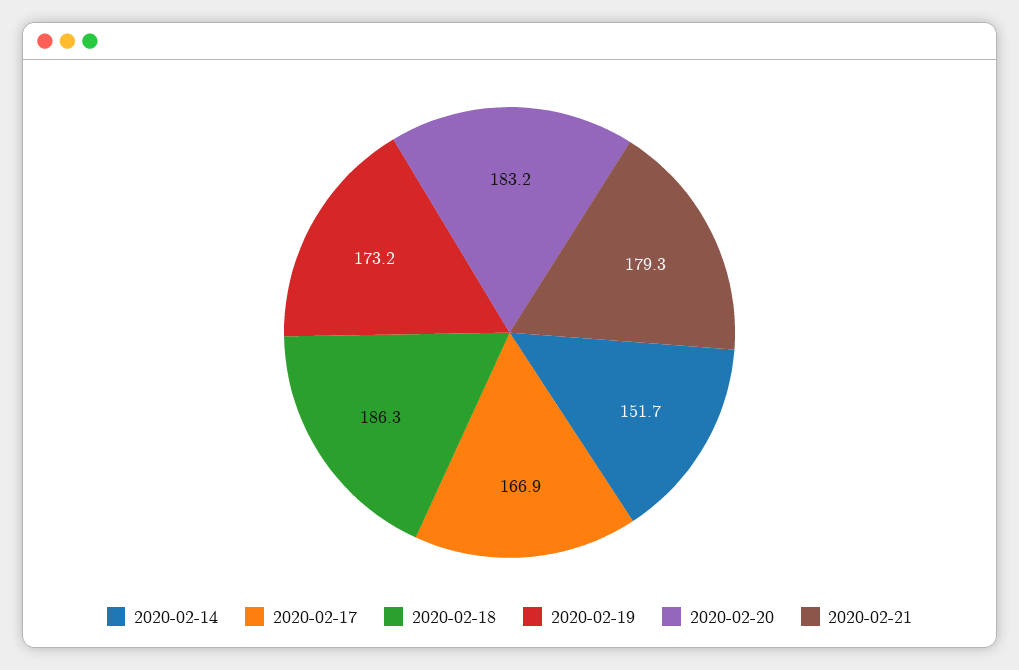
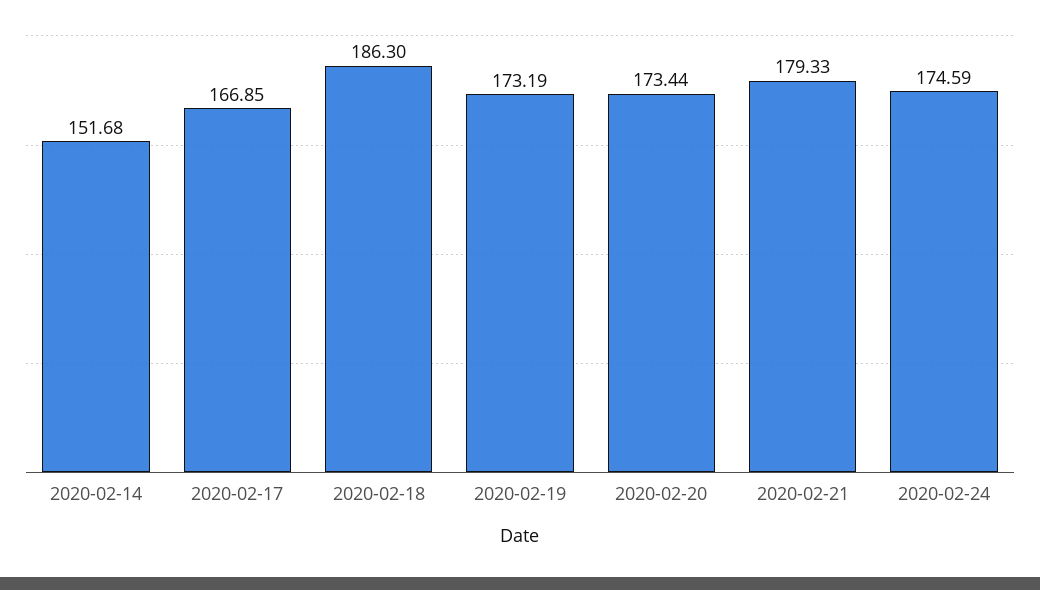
2020-02-20: 183.2 -> 173.44
2020-02-24: none -> 174.59

